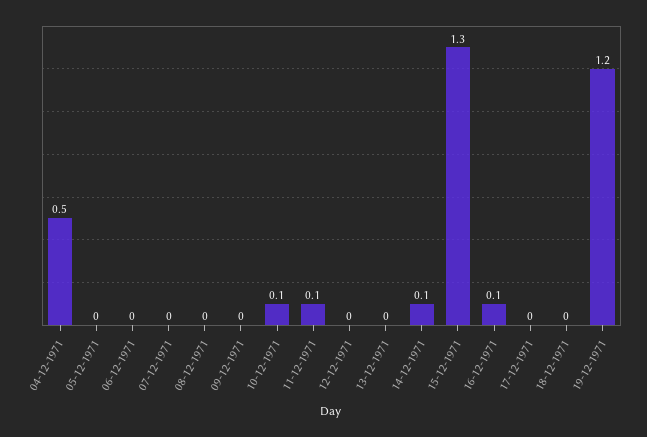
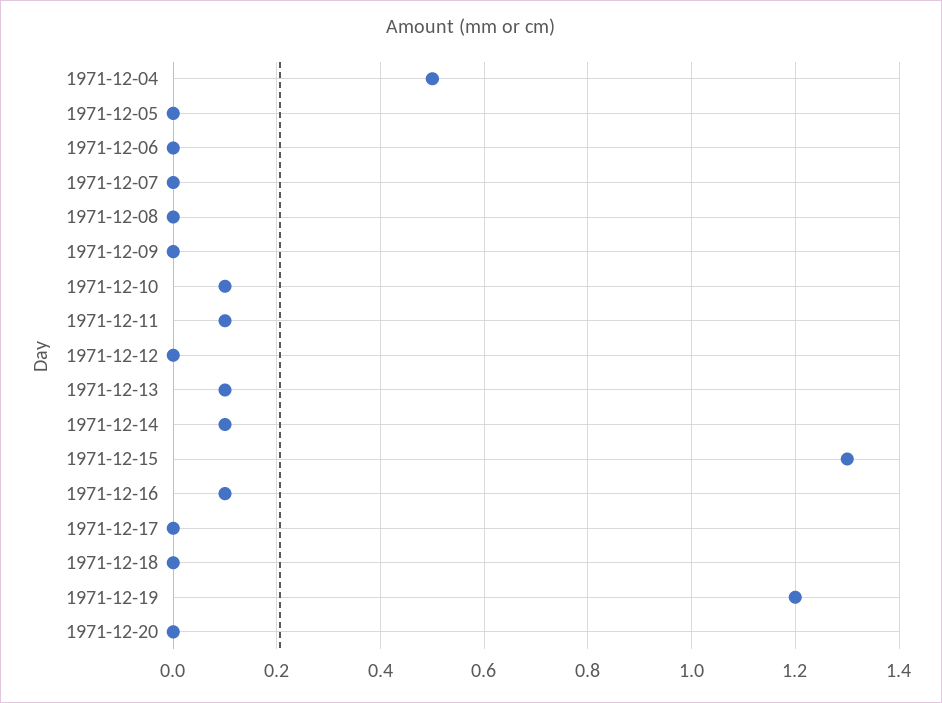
13-12-1971: 0 -> 0.1
1971-12-20: none -> 0

